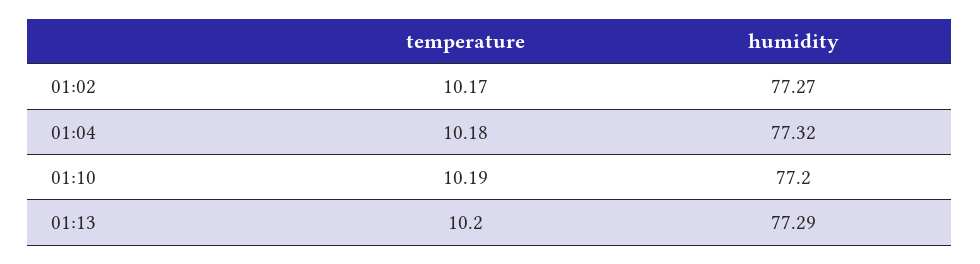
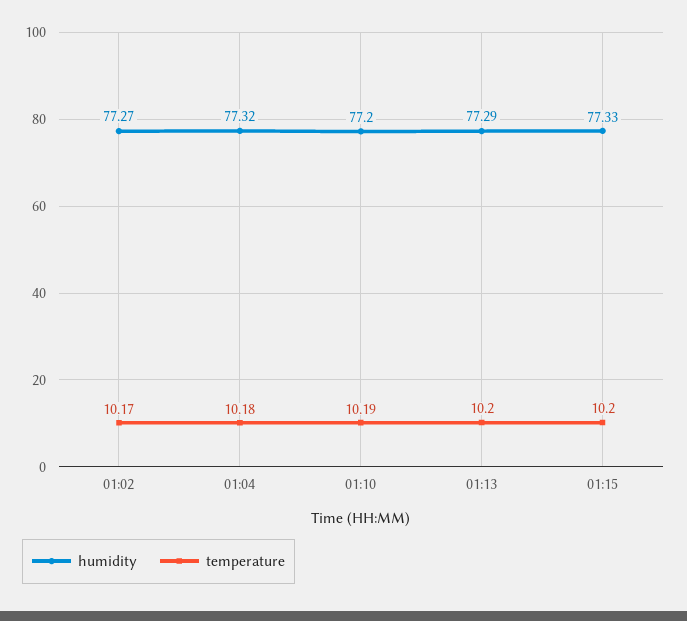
humidity, 01:15: none -> 77.33
temperature, 01:15: none -> 10.2

